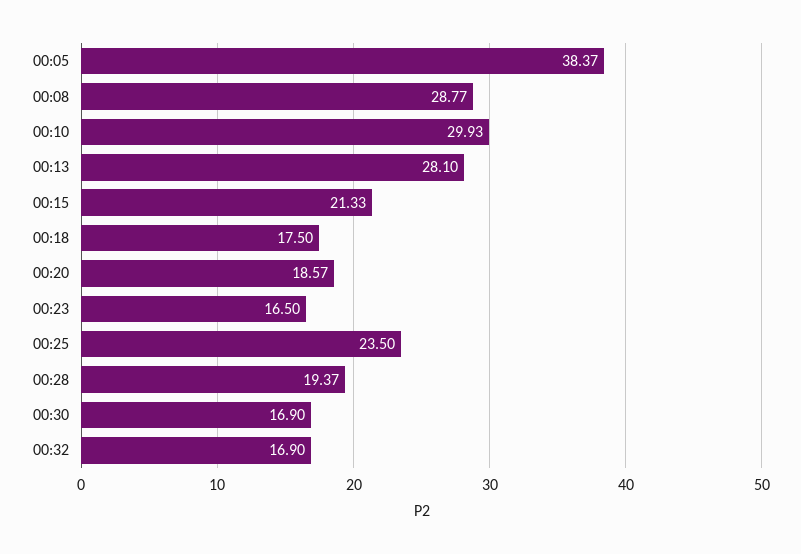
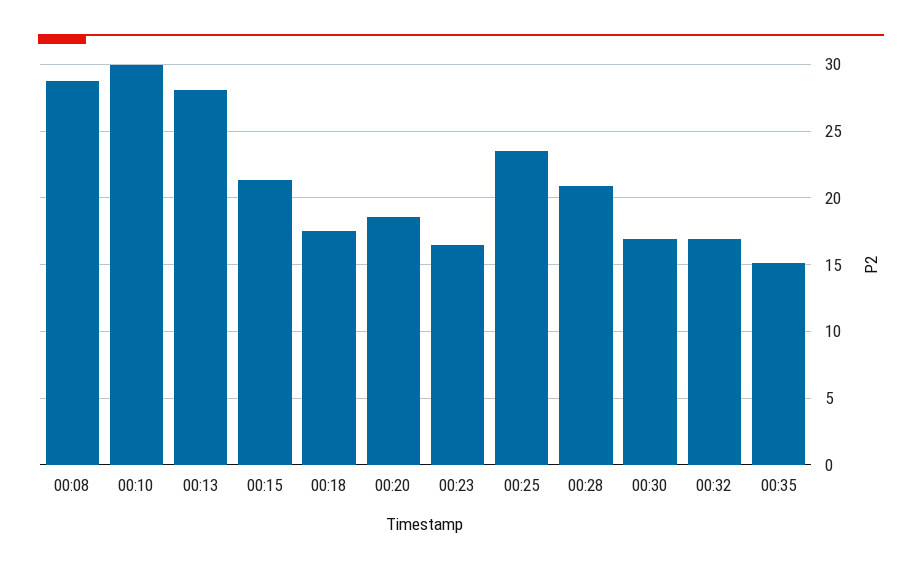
00:05: 38.37 -> none
00:28: 19.37 -> 21
00:35: none -> 15

